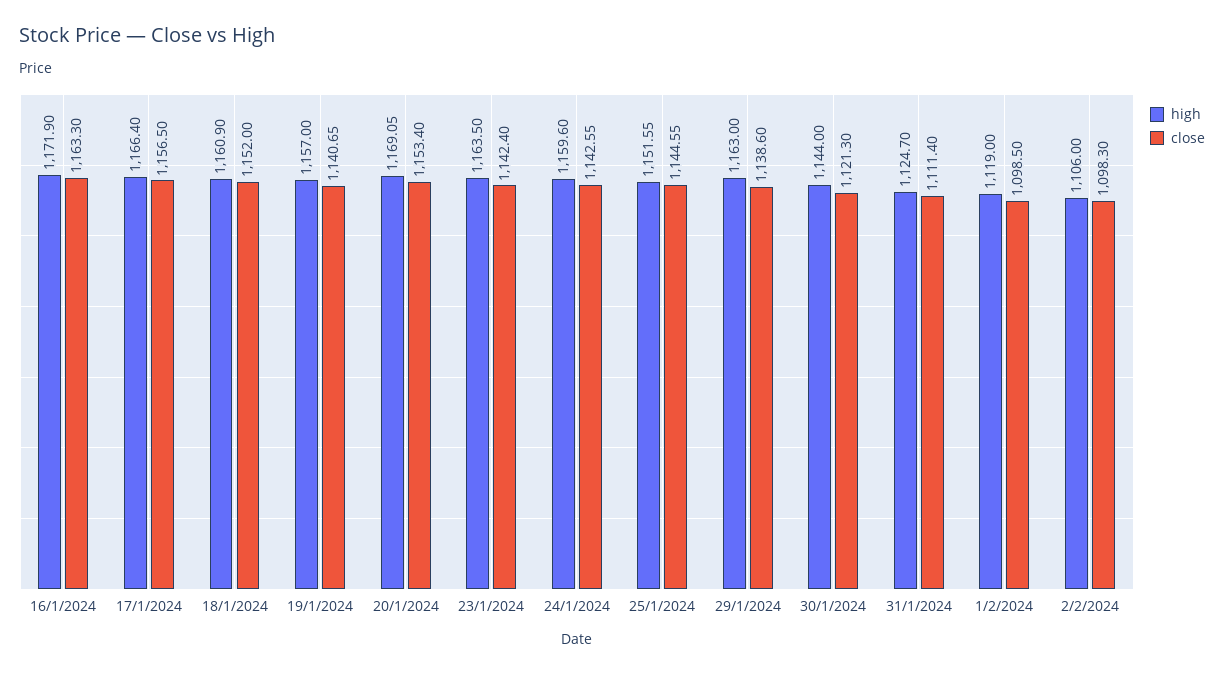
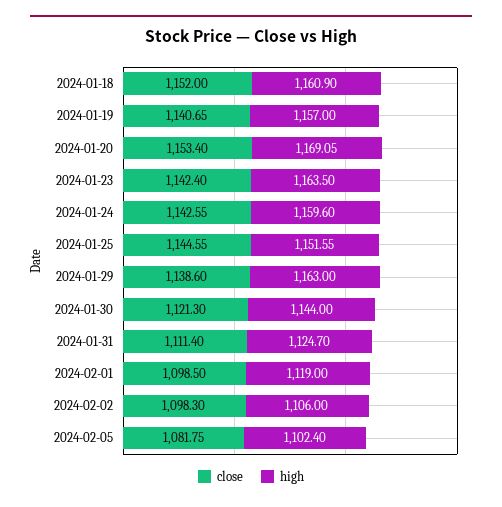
high, 16/1/2024: 1171.9 -> none
close, 16/1/2024: 1163.3 -> none
high, 17/1/2024: 1166.4 -> none
close, 17/1/2024: 1156.5 -> none
close, 2024-02-05: none -> 1081.75
high, 2024-02-05: none -> 1102.4

